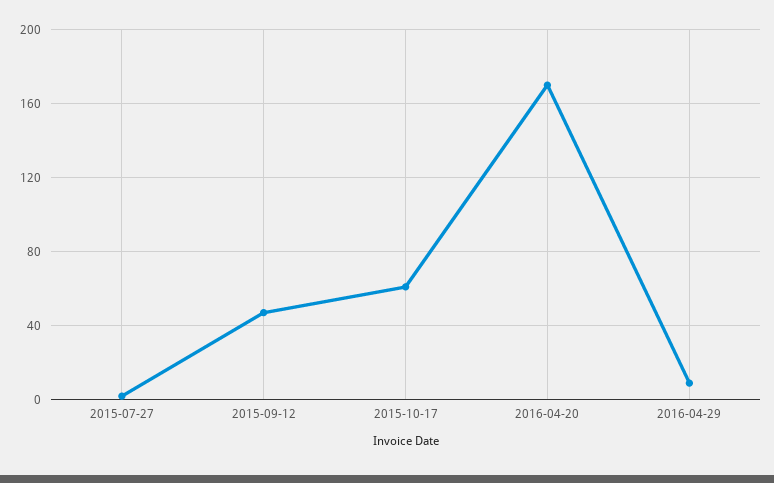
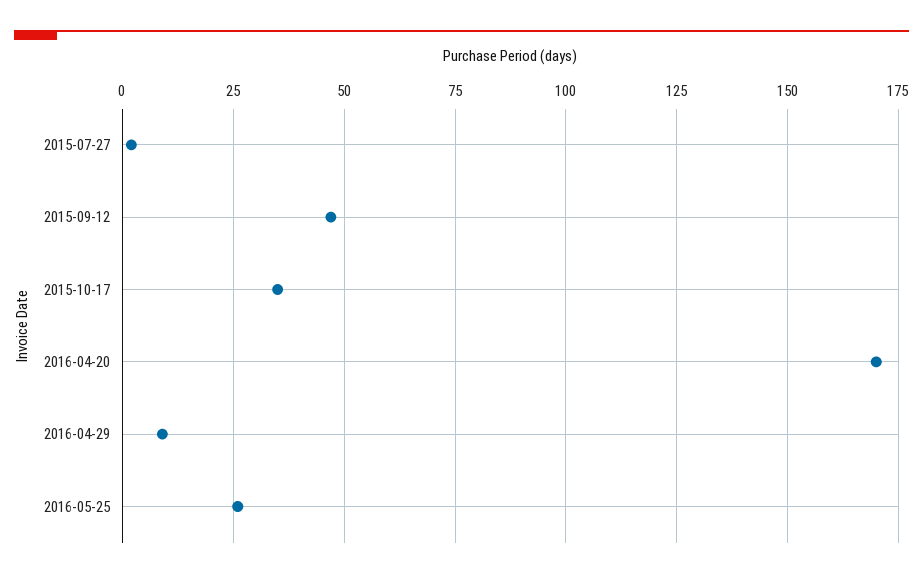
2015-10-17: 60 -> 35
2016-05-25: none -> 25

